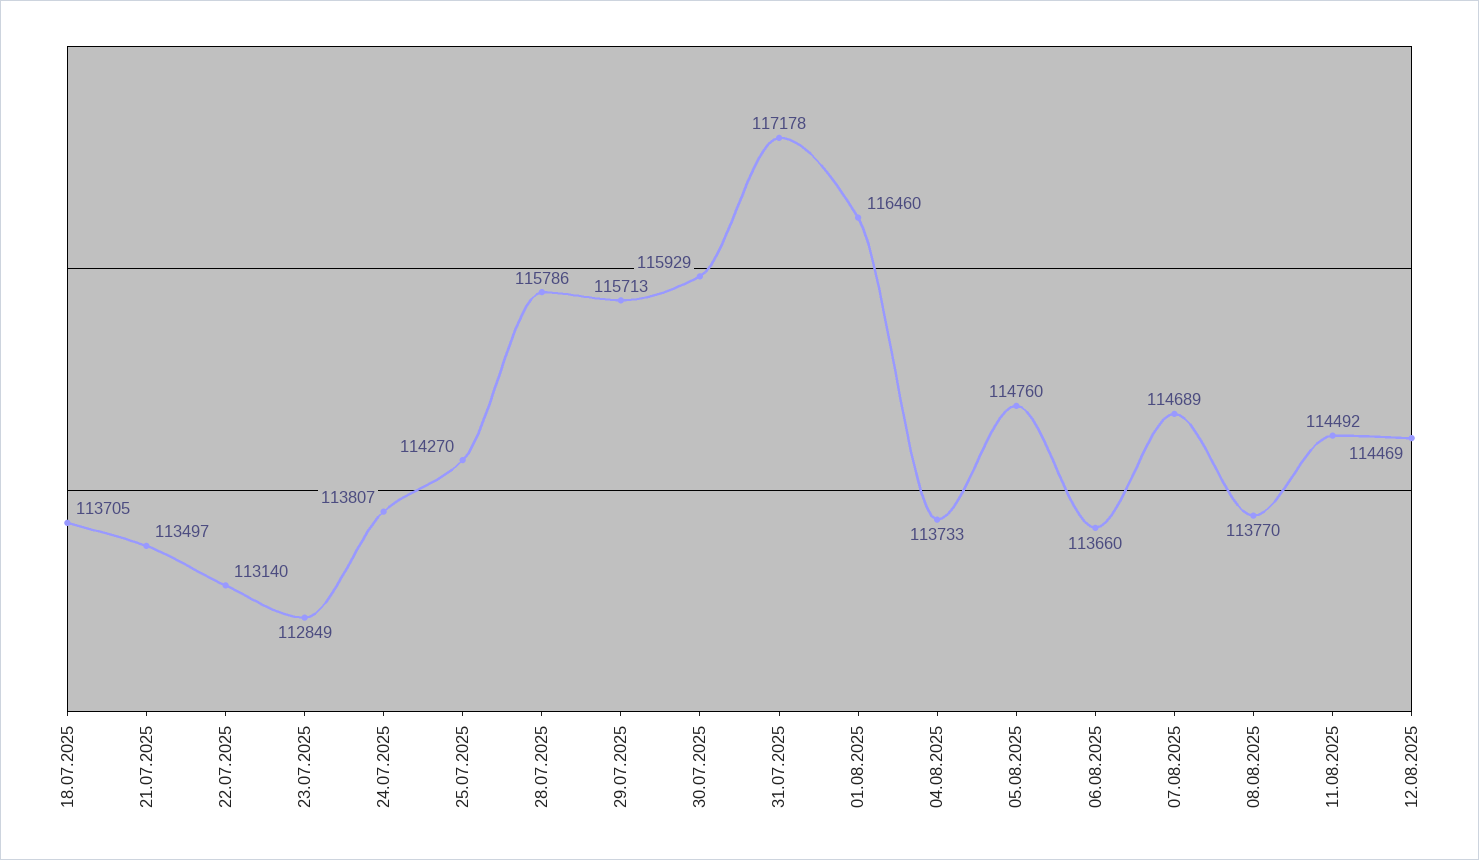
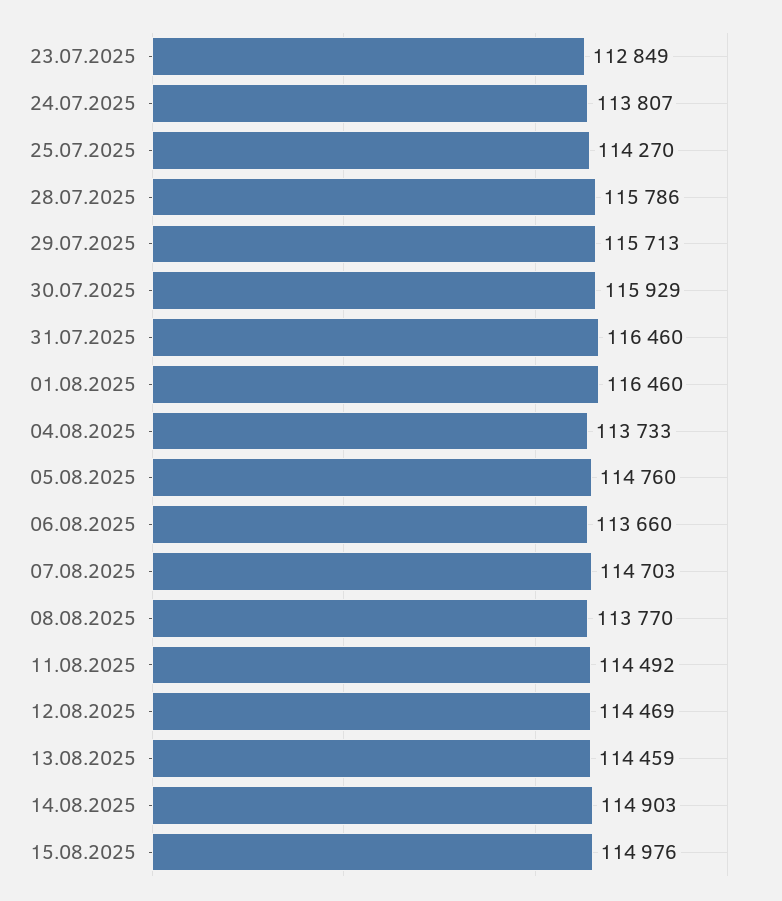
18.07.2025: 113705 -> none
21.07.2025: 113497 -> none
22.07.2025: 113140 -> none
31.07.2025: 117178 -> 116460
07.08.2025: 114689 -> 114703
13.08.2025: none -> 114459
14.08.2025: none -> 114903
15.08.2025: none -> 114976

